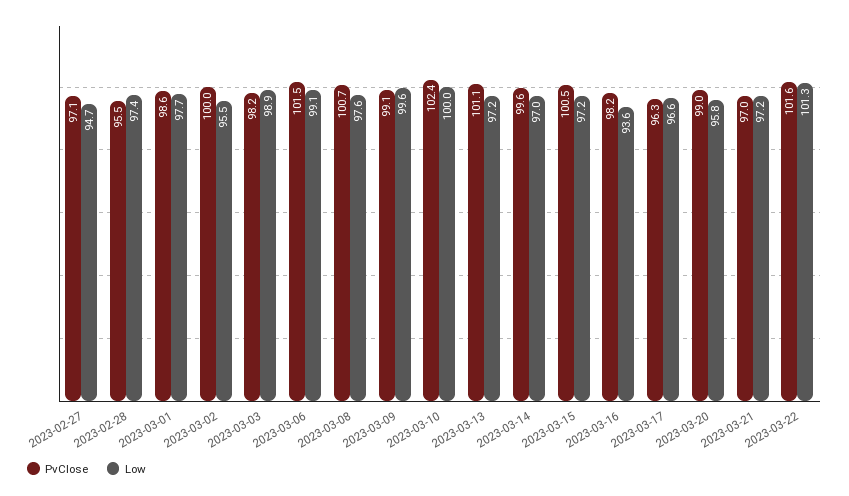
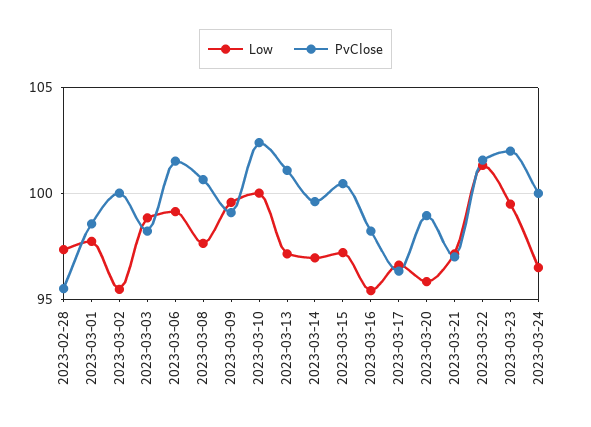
PvClose, 2023-02-27: 97.1 -> none
Low, 2023-02-27: 94.7 -> none
Low, 2023-03-16: 93.6 -> 95.5
Low, 2023-03-23: none -> 99.5
PvClose, 2023-03-23: none -> 102
Low, 2023-03-24: none -> 96.5
PvClose, 2023-03-24: none -> 100

